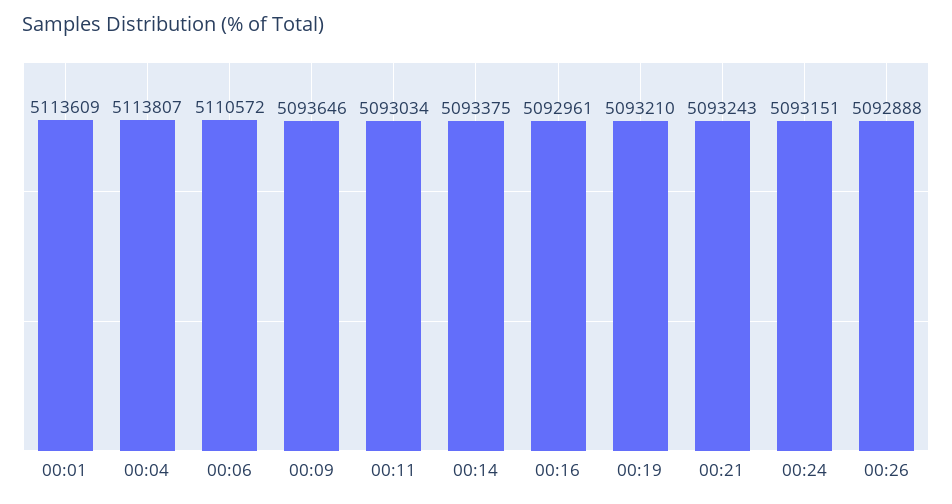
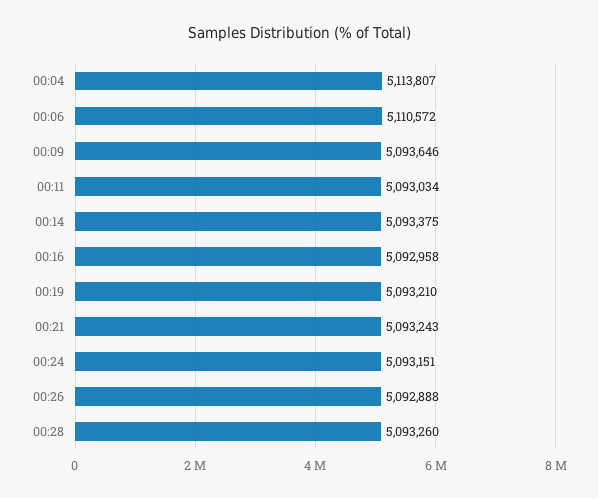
00:01: 5113609 -> none
00:16: 5092961 -> 5092958
00:28: none -> 5093260

